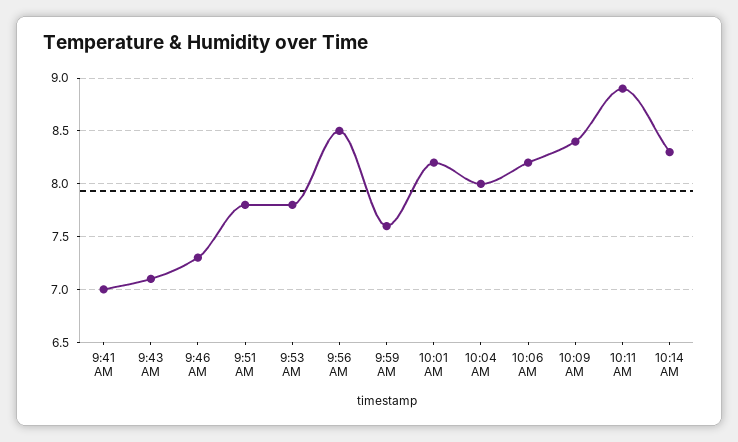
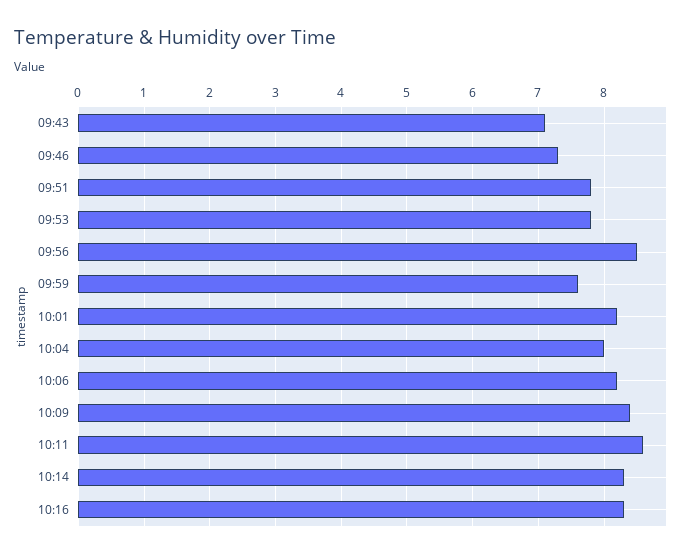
9:41 AM: 7 -> none
10:11 AM: 8.9 -> 8.6
10:16: none -> 8.3

